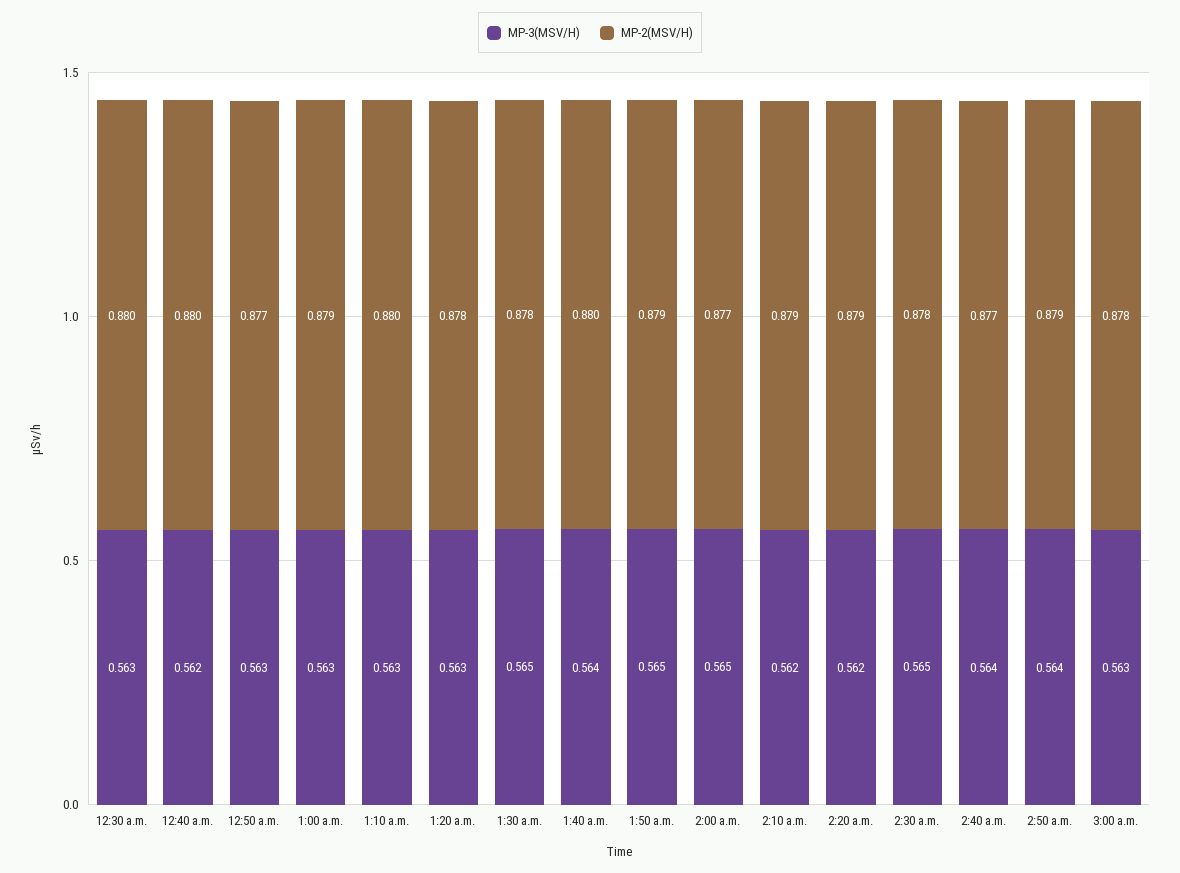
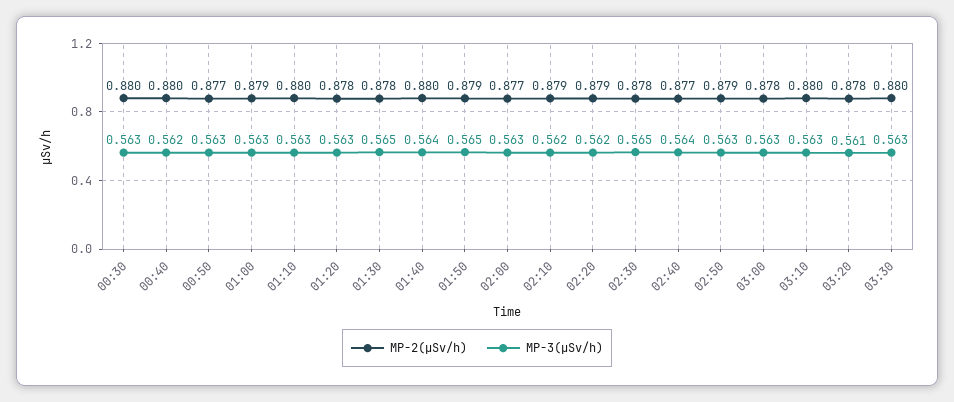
MP-3(ΜSV/H), 2:00 a.m.: 0.565 -> 0.563
MP-3(ΜSV/H), 2:50 a.m.: 0.564 -> 0.563
MP-2(ΜSV/H), 03:10: none -> 0.88
MP-3(ΜSV/H), 03:10: none -> 0.563
MP-2(ΜSV/H), 03:20: none -> 0.878
MP-3(ΜSV/H), 03:20: none -> 0.561
MP-2(ΜSV/H), 03:30: none -> 0.88
MP-3(ΜSV/H), 03:30: none -> 0.563

